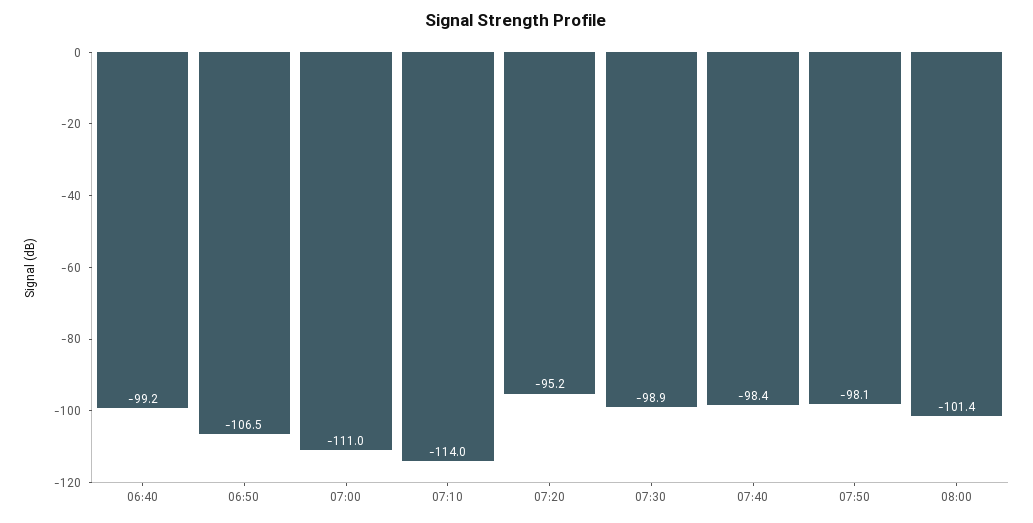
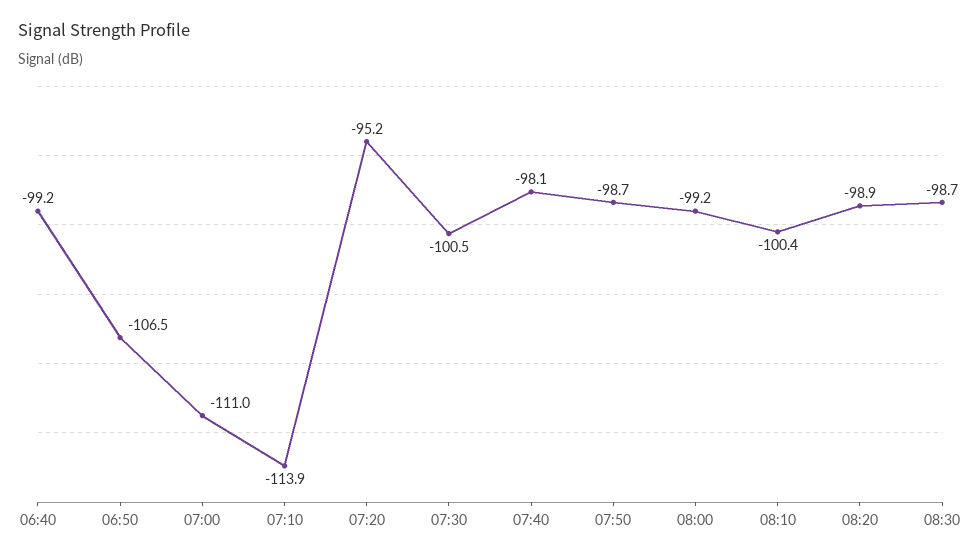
07:10: -114 -> -113.9
07:30: -98.9 -> -100.5
07:40: -98.4 -> -98.1
07:50: -98.1 -> -98.7
08:00: -101.4 -> -99.2
08:10: none -> -100.4
08:20: none -> -98.9
08:30: none -> -98.7

